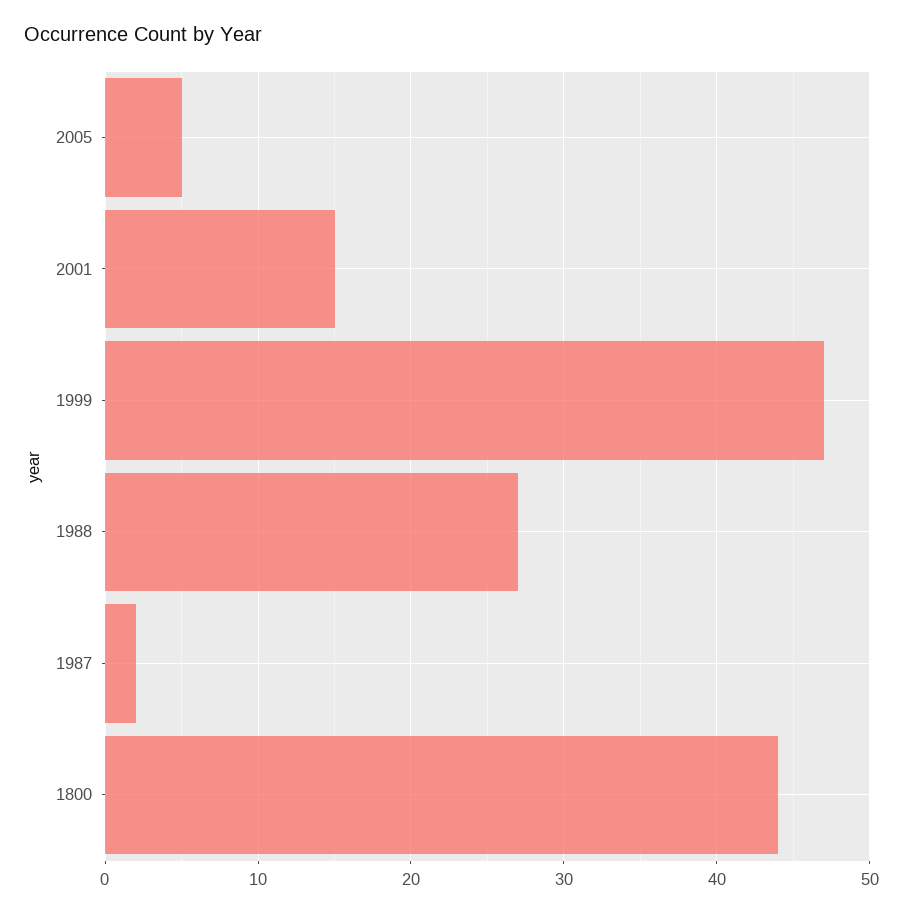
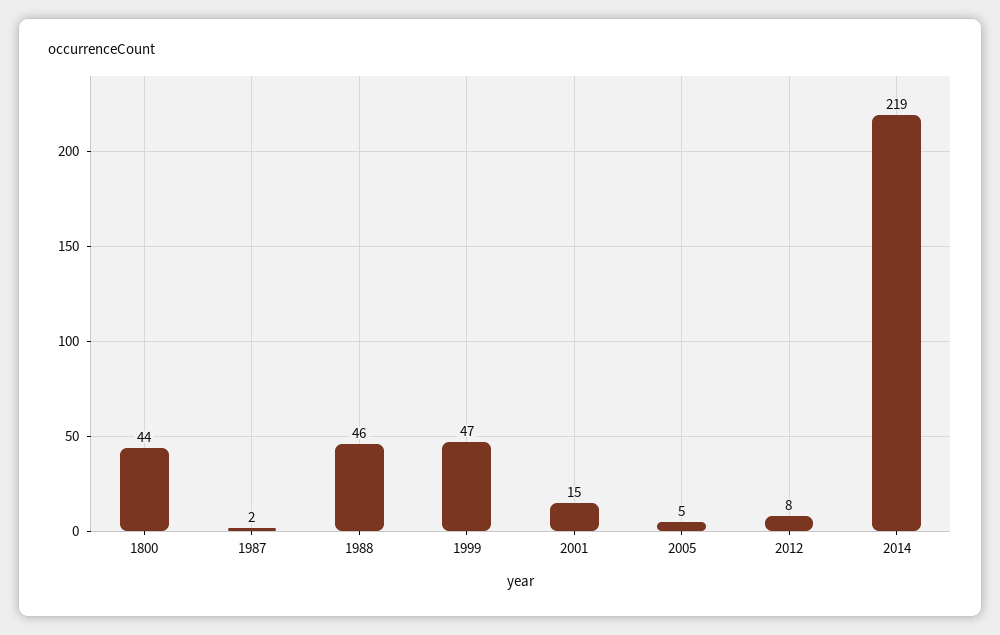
1988: 27 -> 46
2012: none -> 8
2014: none -> 219

